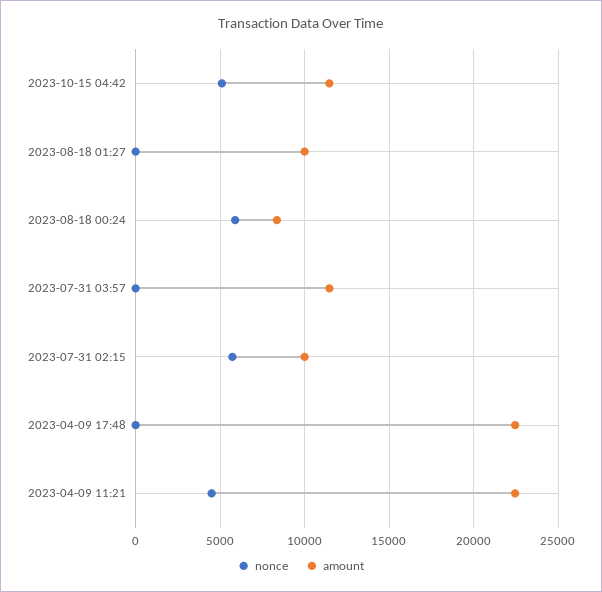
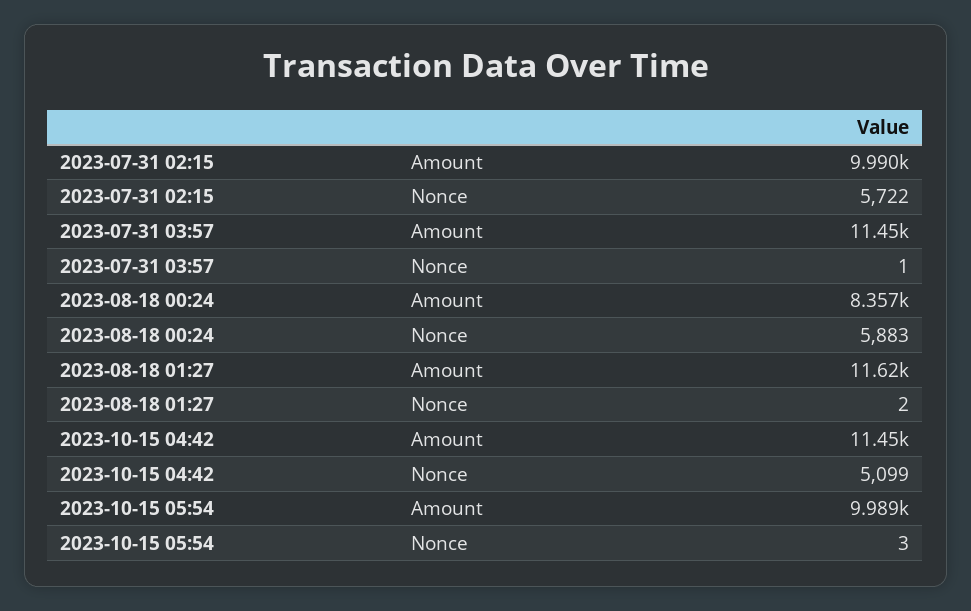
amount, 2023-08-18 01:27: 10000 -> 11620
nonce, 2023-04-09 17:48: 0 -> none
amount, 2023-04-09 17:48: 22500 -> none
nonce, 2023-04-09 11:21: 4500 -> none
amount, 2023-04-09 11:21: 22500 -> none
amount, 2023-10-15 05:54: none -> 9989
nonce, 2023-10-15 05:54: none -> 3

